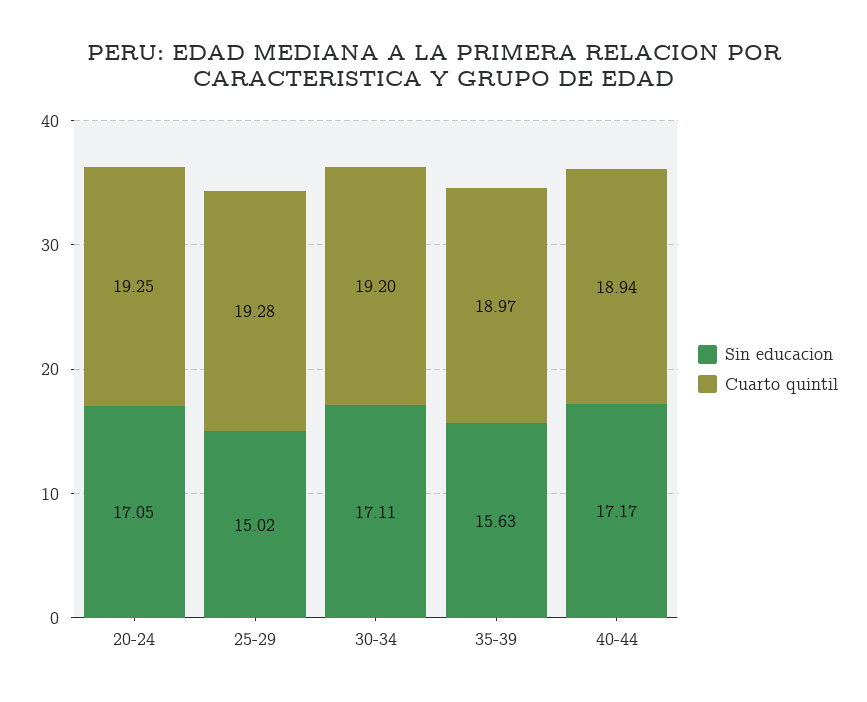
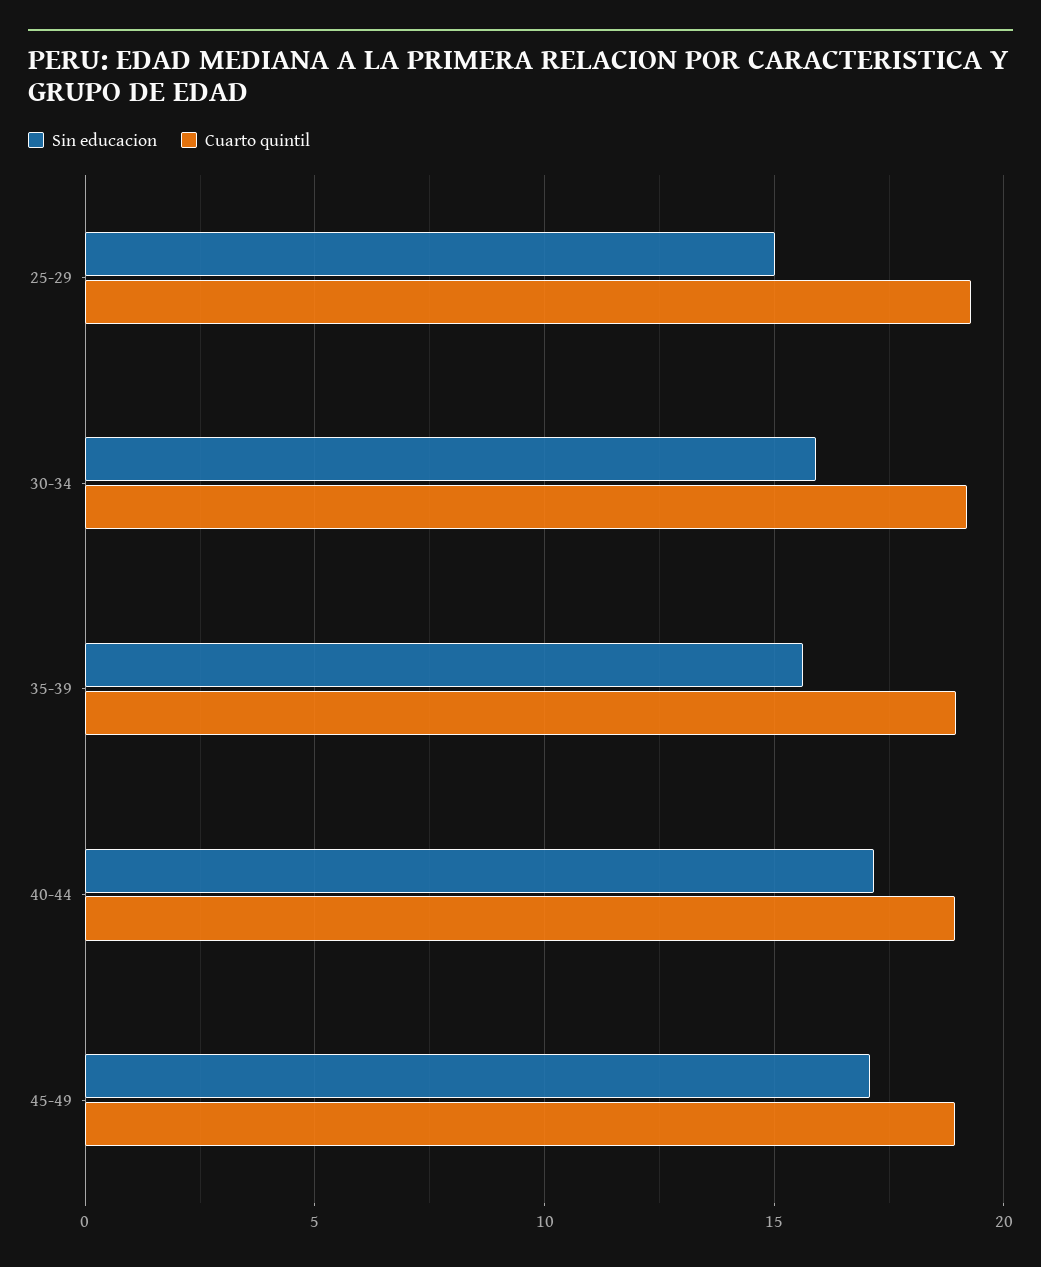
Sin educacion, 20-24: 17.05 -> none
Cuarto quintil, 20-24: 19.25 -> none
Sin educacion, 30-34: 17.11 -> 16
Sin educacion, 45-49: none -> 17
Cuarto quintil, 45-49: none -> 19

